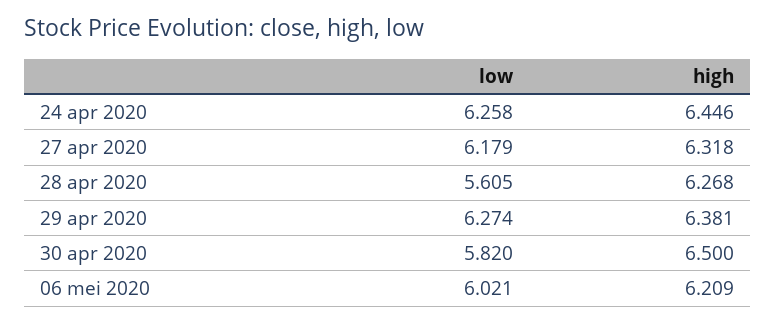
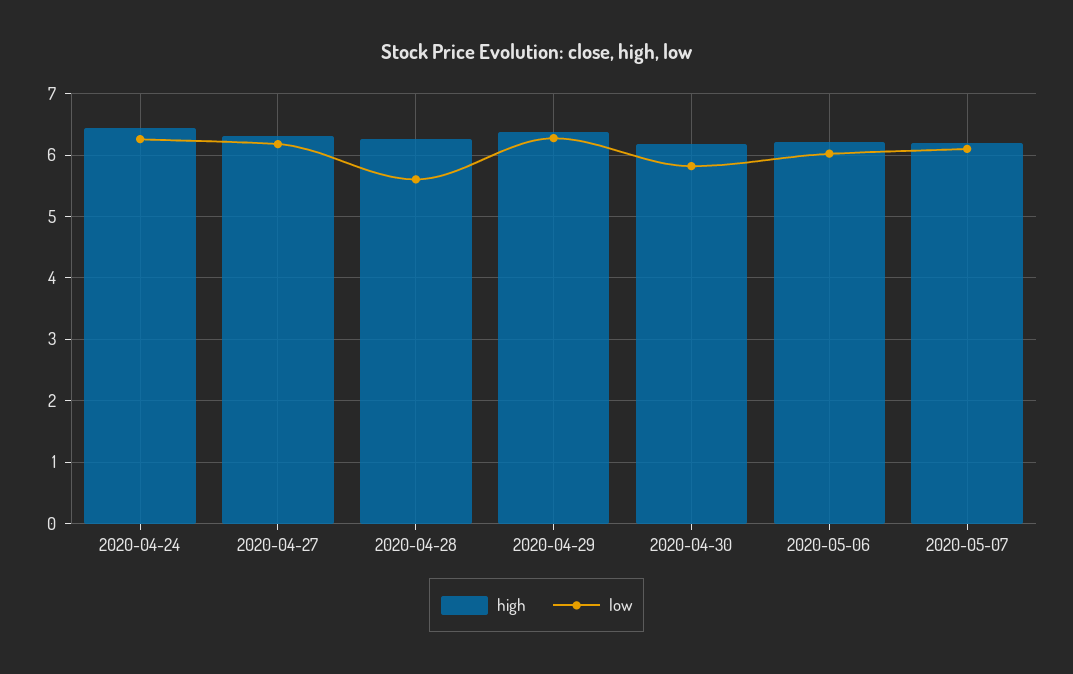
high, 30 apr 2020: 6.5 -> 6.2
high, 2020-05-07: none -> 6.2
low, 2020-05-07: none -> 6.1

